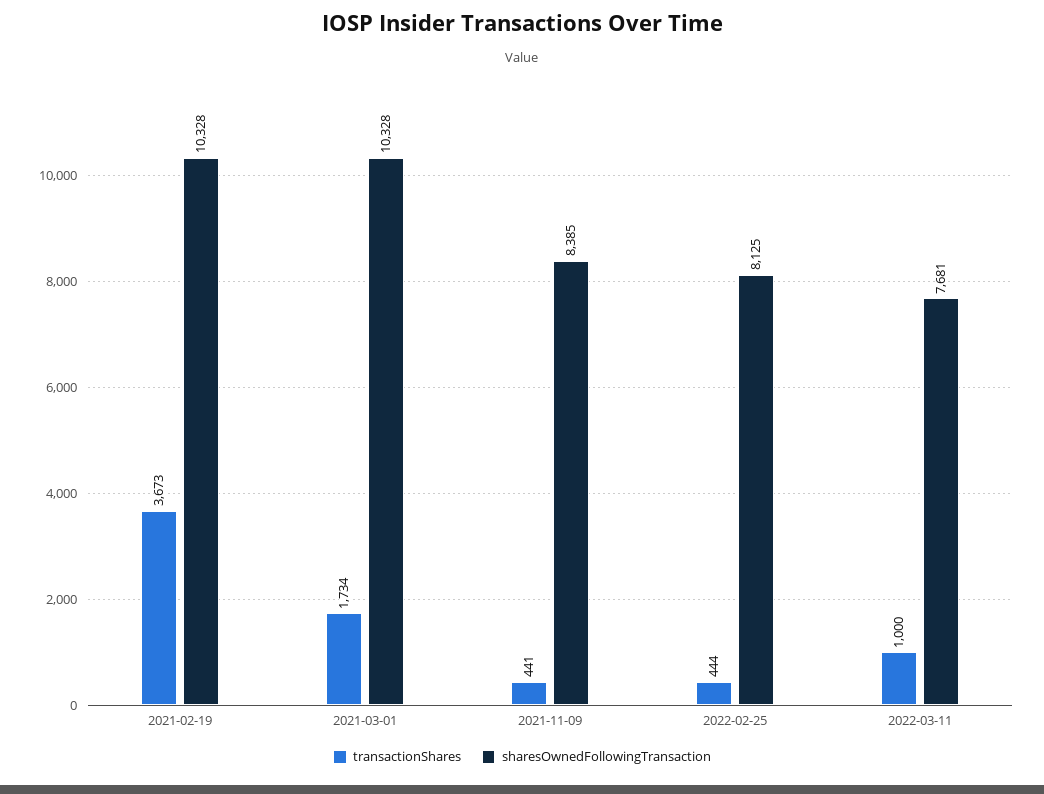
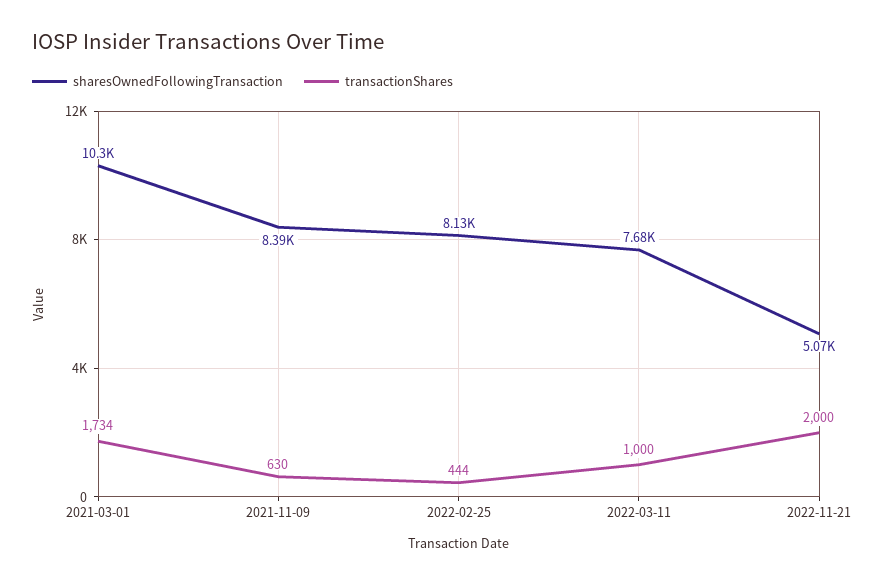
transactionShares, 2021-02-19: 3673 -> none
sharesOwnedFollowingTransaction, 2021-02-19: 10328 -> none
transactionShares, 2021-11-09: 441 -> 630
sharesOwnedFollowingTransaction, 2022-11-21: none -> 5070
transactionShares, 2022-11-21: none -> 2000

